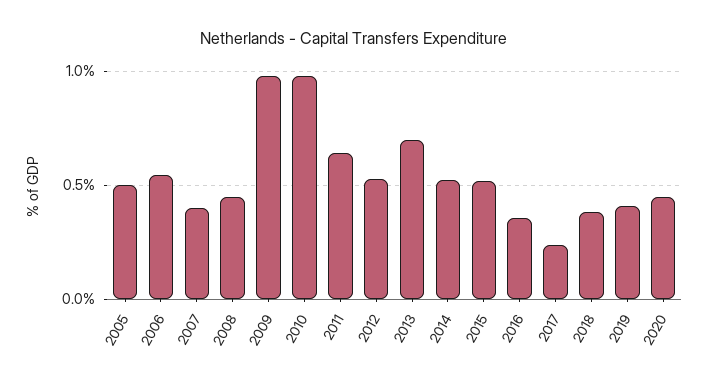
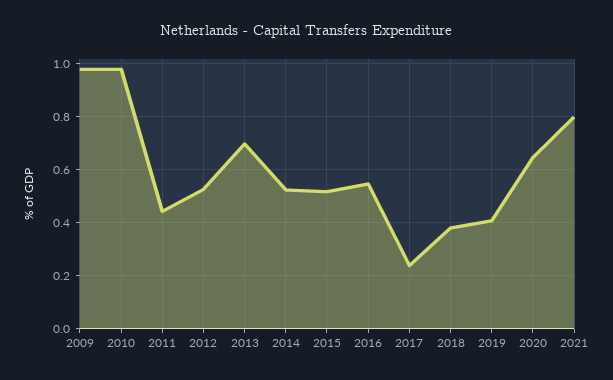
2005: 0.5 -> none
2006: 0.55 -> none
2007: 0.4 -> none
2008: 0.45 -> none
2011: 0.65 -> 0.45
2016: 0.35 -> 0.55
2020: 0.45 -> 0.65
2021: none -> 0.8

